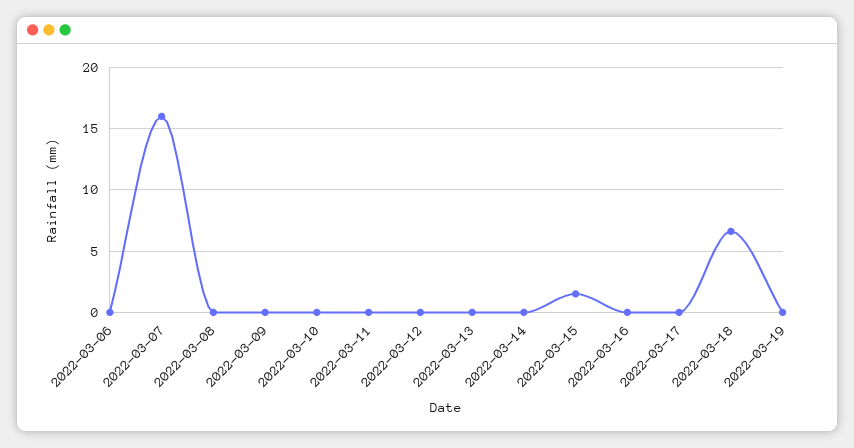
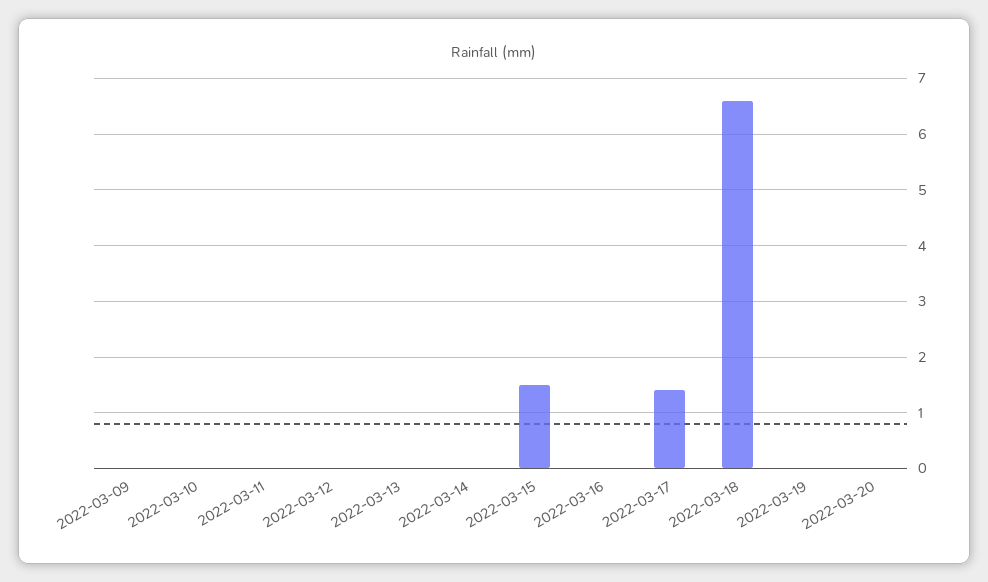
2022-03-06: 0 -> none
2022-03-07: 16 -> none
2022-03-08: 0 -> none
2022-03-17: 0 -> 1.5
2022-03-20: none -> 0

